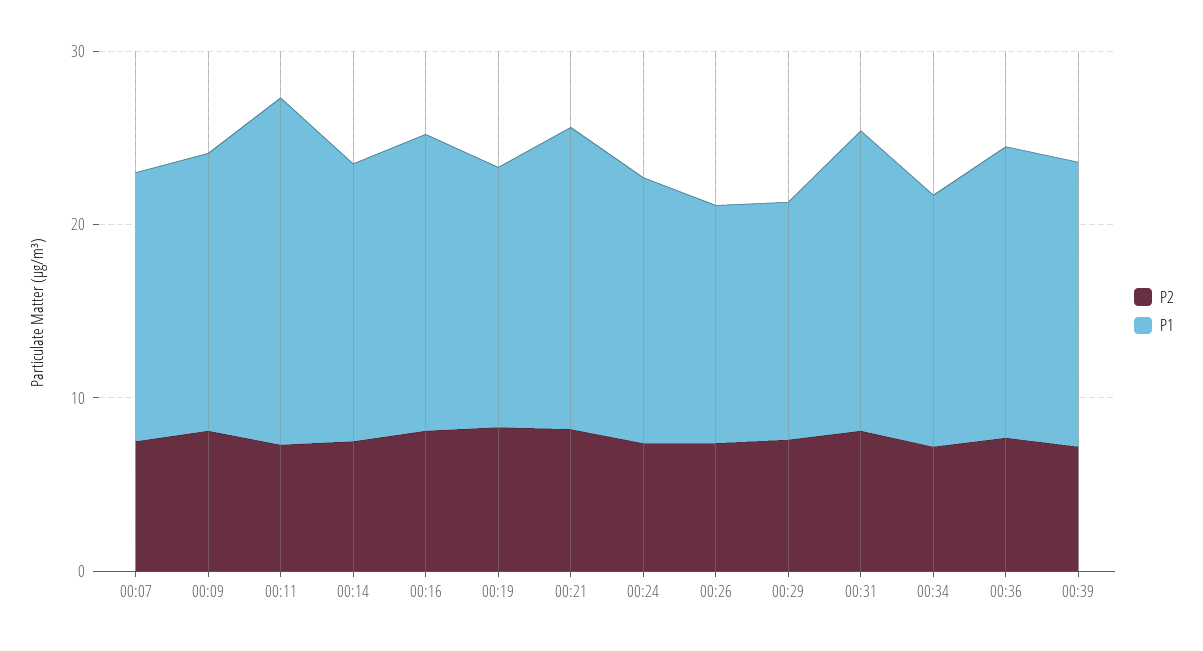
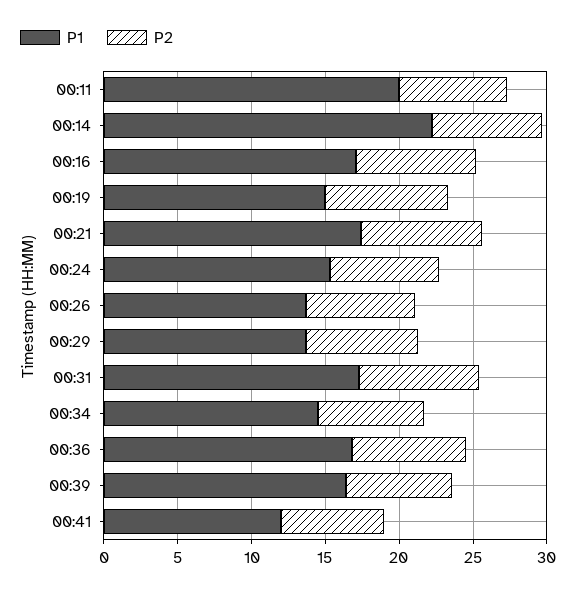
P2, 00:07: 8 -> none
P1, 00:07: 16 -> none
P2, 00:09: 8 -> none
P1, 00:09: 16 -> none
P1, 00:14: 16 -> 22
P1, 00:41: none -> 12
P2, 00:41: none -> 7

